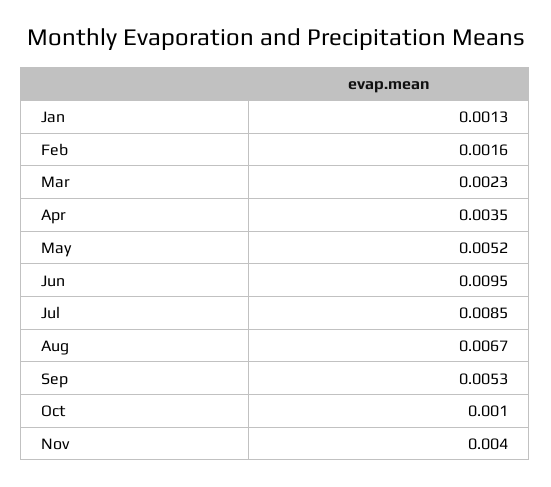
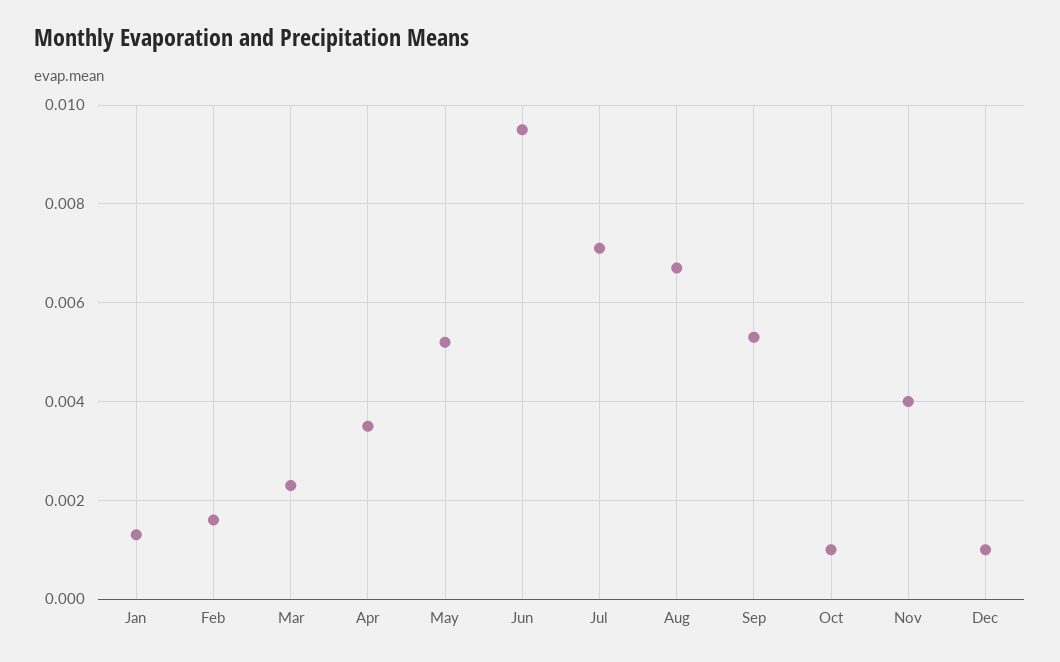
Jul: 0.0085 -> 0.007
Dec: none -> 0.001

